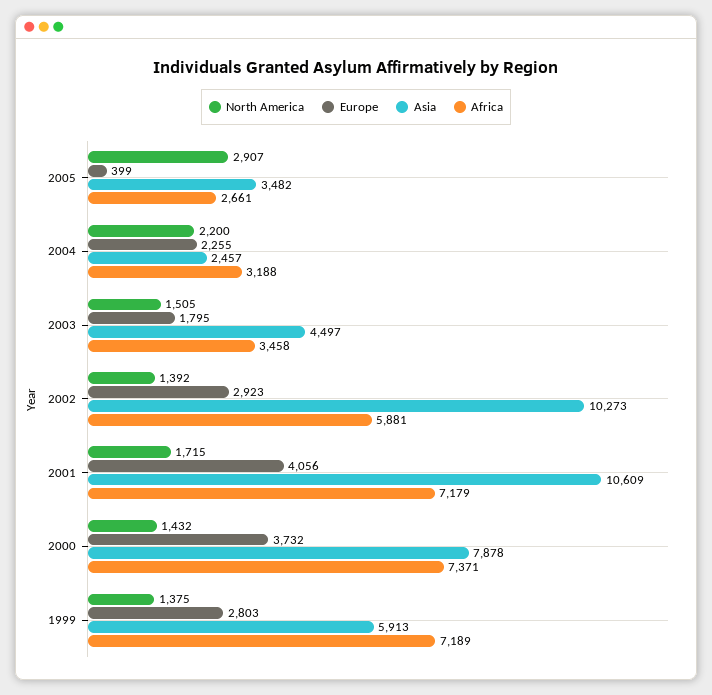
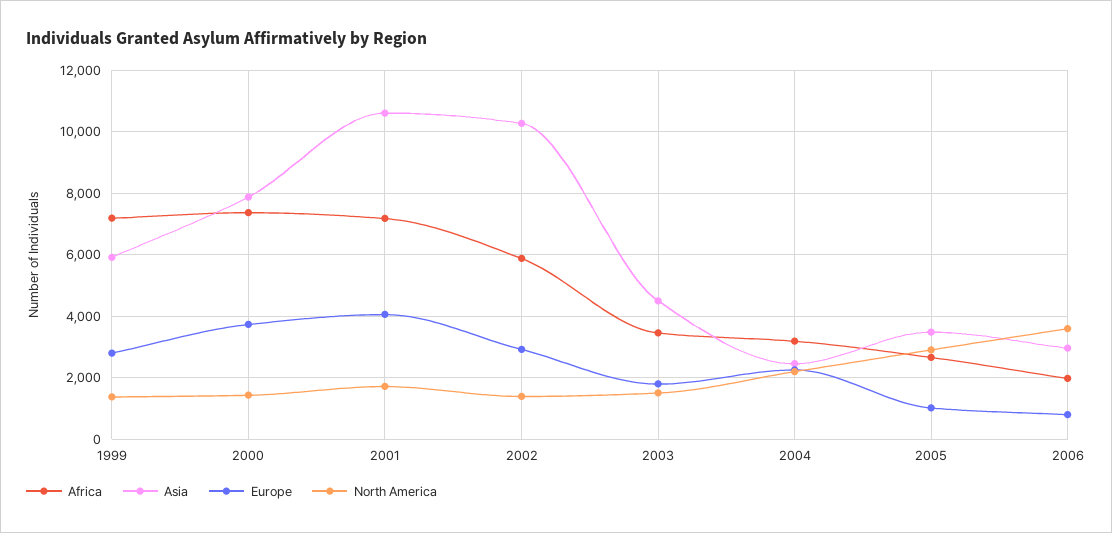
Europe, 2005: 399 -> 1000
Africa, 2006: none -> 2000
Asia, 2006: none -> 3000
Europe, 2006: none -> 800
North America, 2006: none -> 3600

